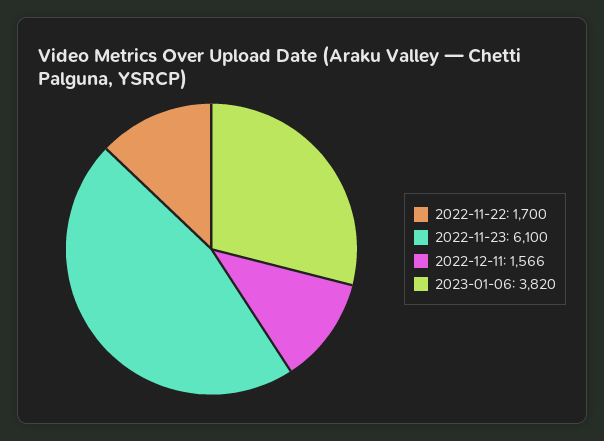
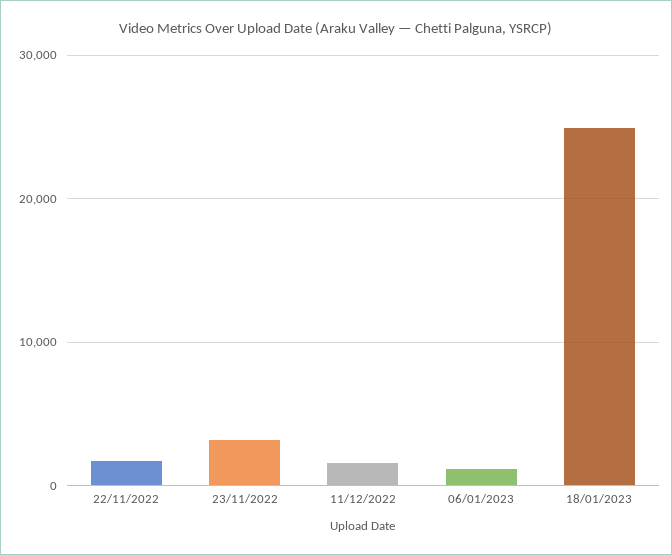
2022-11-23: 6100 -> 3000
2023-01-06: 3820 -> 1000
18/01/2023: none -> 25000

